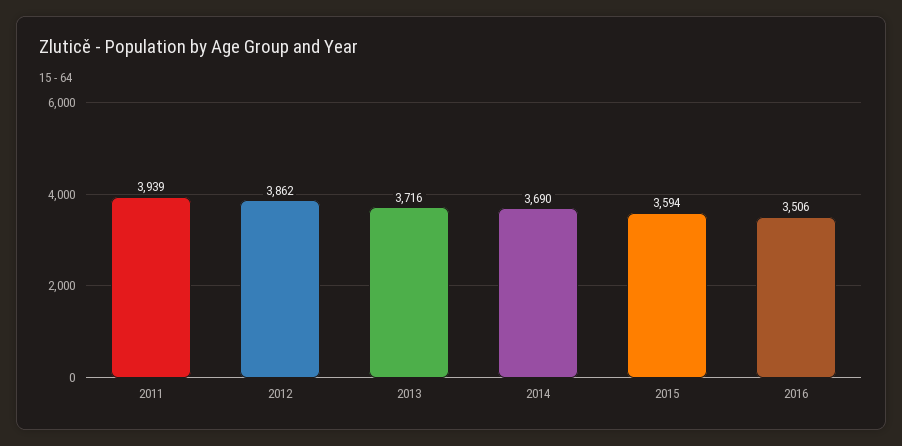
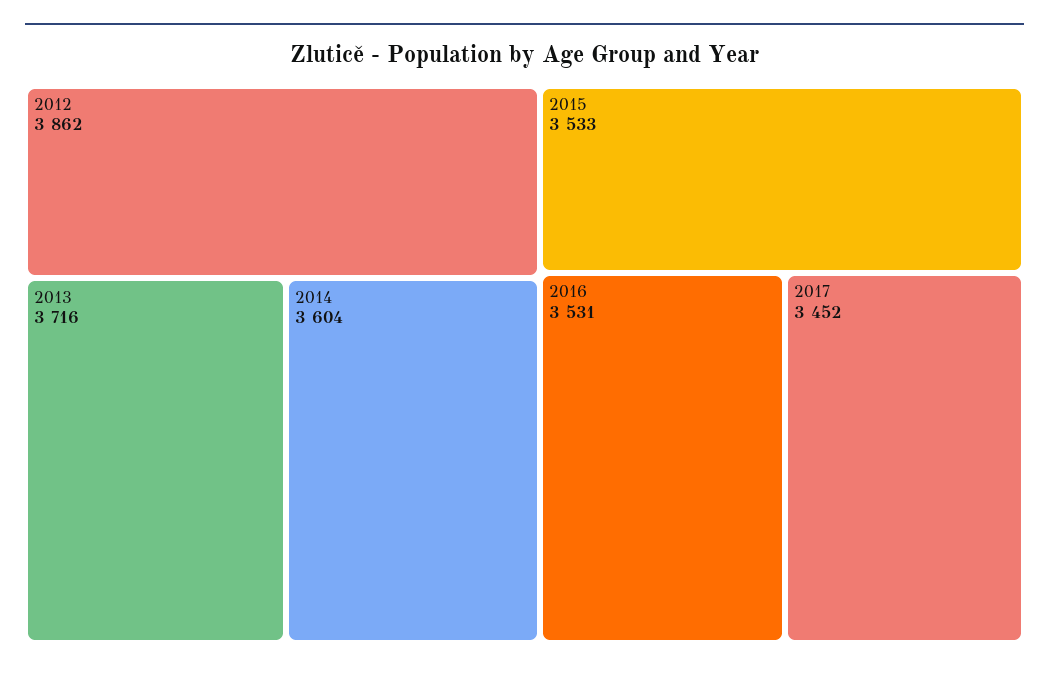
2011: 3939 -> none
2014: 3690 -> 3604
2015: 3594 -> 3533
2016: 3506 -> 3531
2017: none -> 3452

